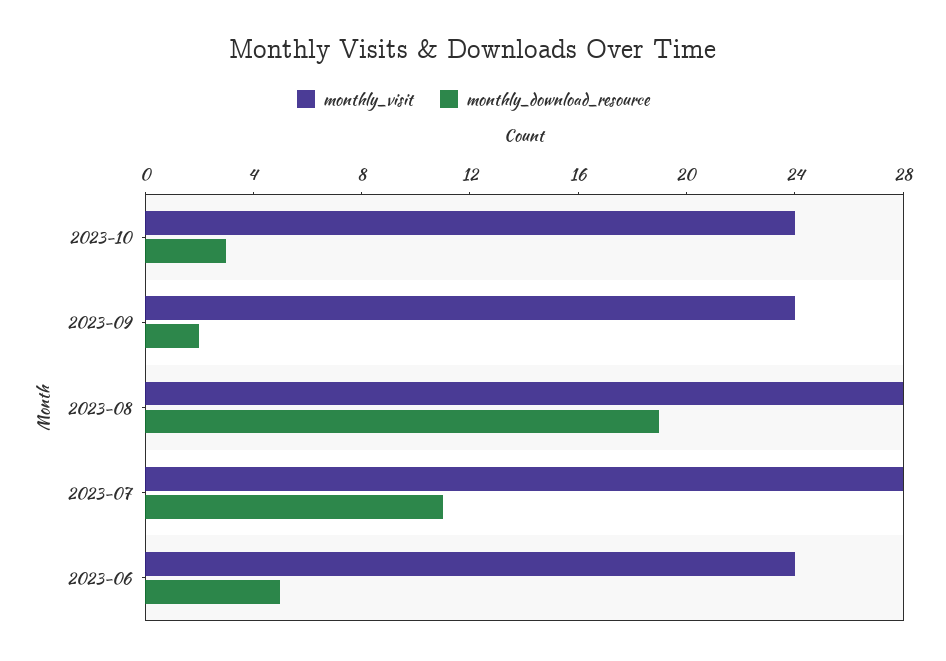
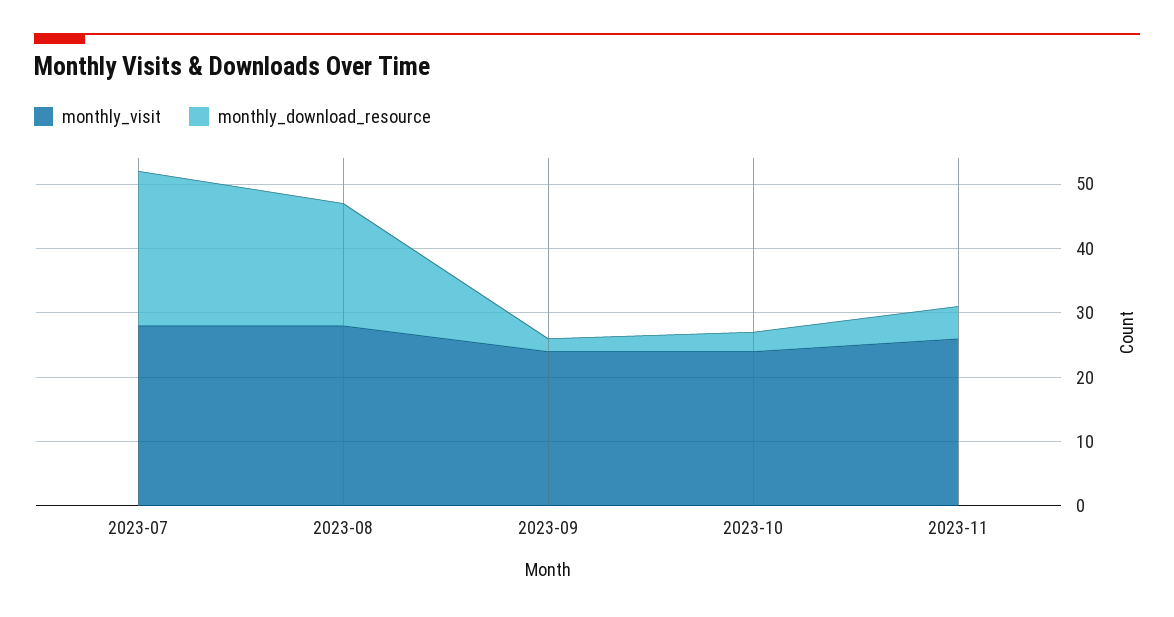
monthly_download_resource, 2023-07: 11 -> 25
monthly_visit, 2023-06: 24 -> none
monthly_download_resource, 2023-06: 5 -> none
monthly_visit, 2023-11: none -> 25
monthly_download_resource, 2023-11: none -> 5

